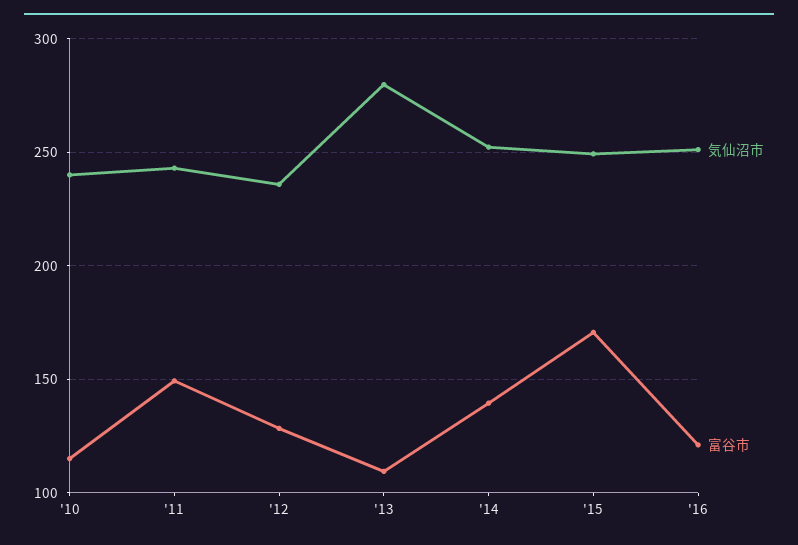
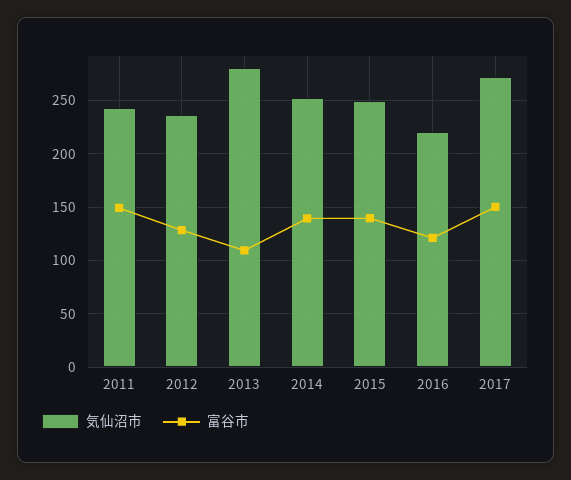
気仙沼市, '10: 240 -> none
富谷市, '10: 115 -> none
富谷市, '15: 170 -> 140
気仙沼市, '16: 250 -> 220
気仙沼市, 2017: none -> 270
富谷市, 2017: none -> 150

